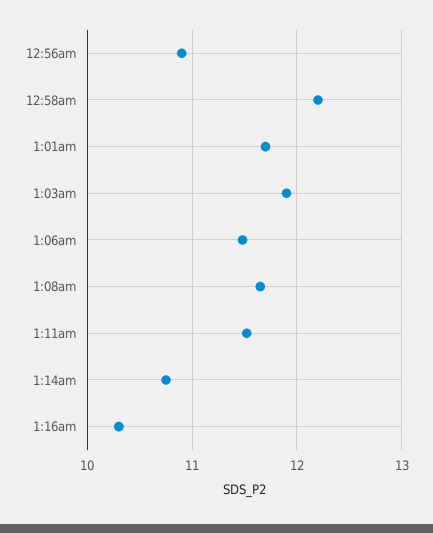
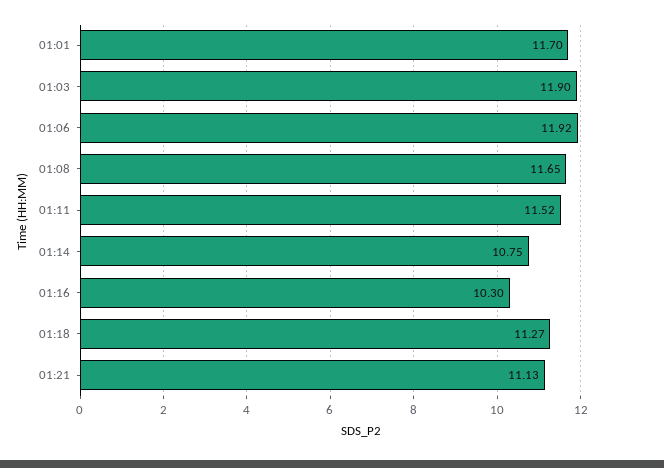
12:56am: 10.9 -> none
12:58am: 12.2 -> none
1:06am: 11.5 -> 11.92
01:18: none -> 11.27
01:21: none -> 11.13

